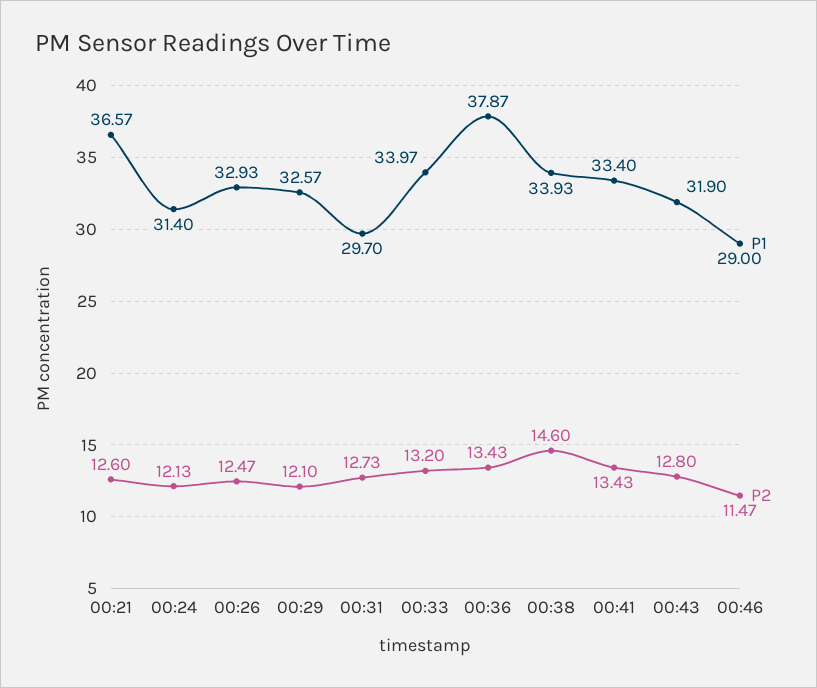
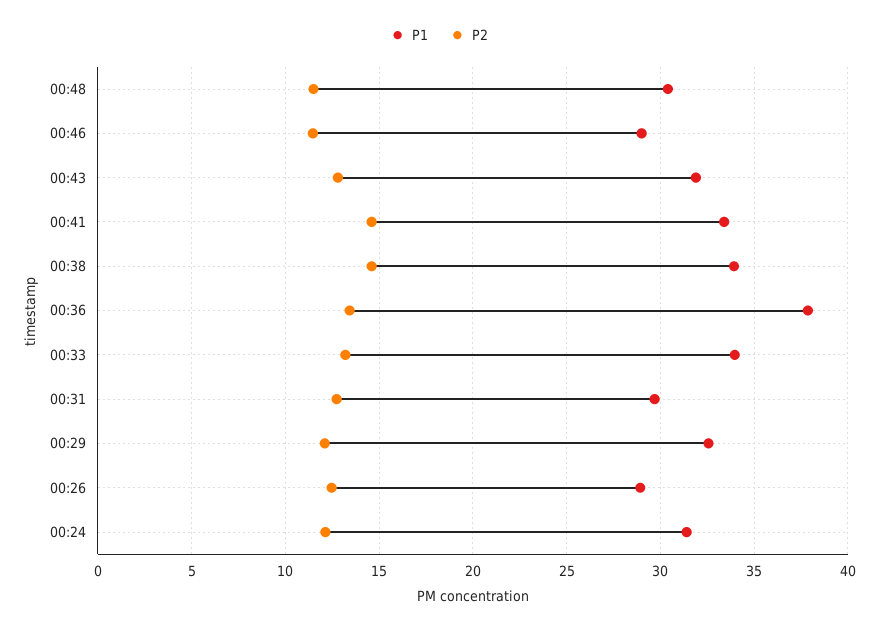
P1, 00:21: 36.57 -> none
P2, 00:21: 12.6 -> none
P1, 00:26: 32.93 -> 29
P2, 00:41: 13.43 -> 14.5
P1, 00:48: none -> 30.5
P2, 00:48: none -> 11.5

